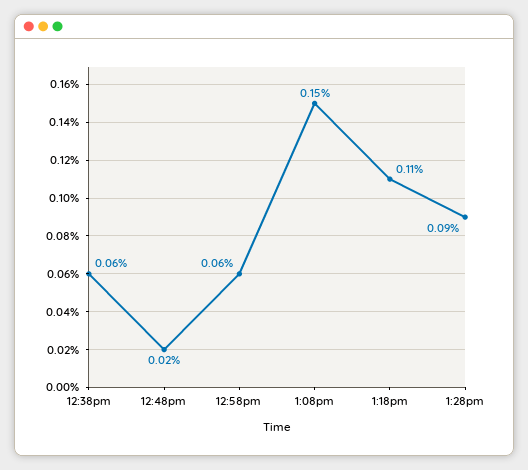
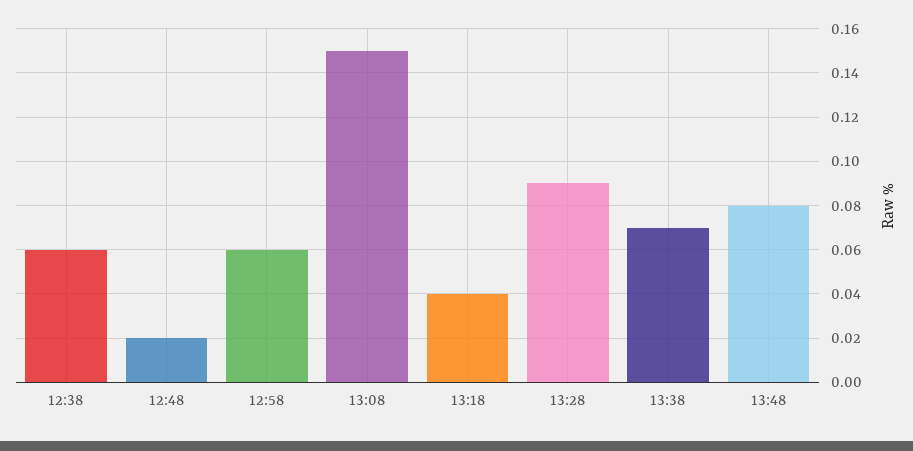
1:18pm: 0.11 -> 0.04
13:38: none -> 0.07
13:48: none -> 0.08

